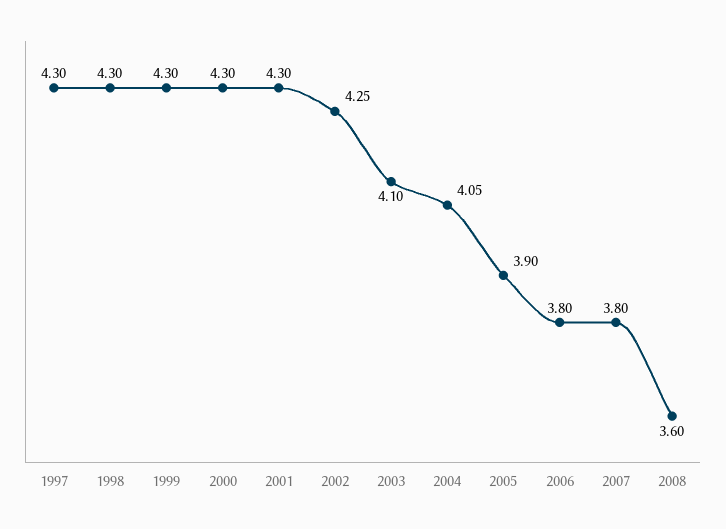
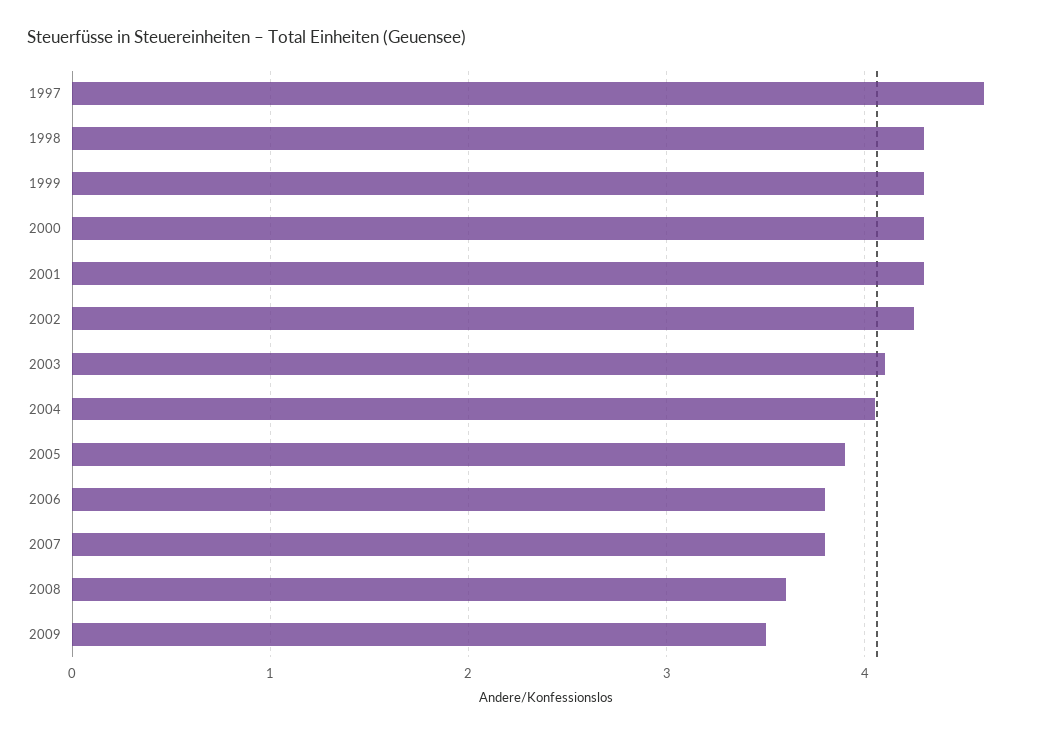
1997: 4.3 -> 4.6
2009: none -> 3.5

